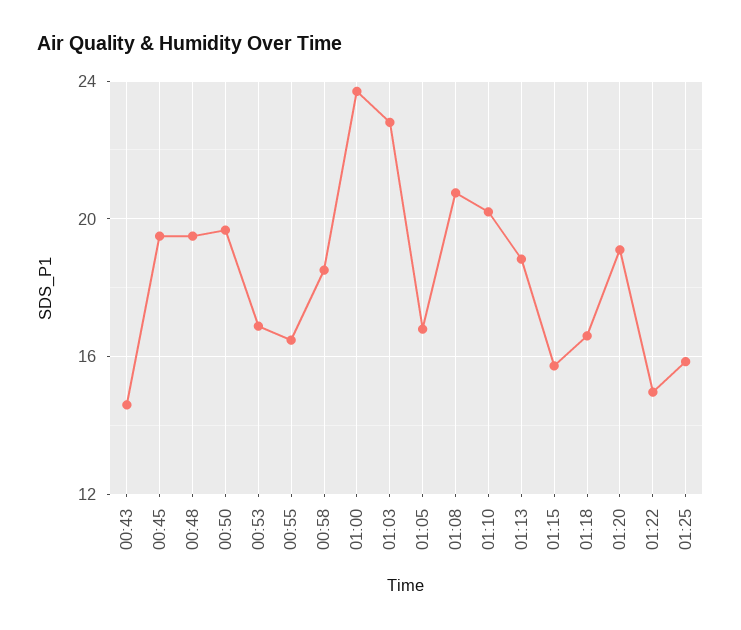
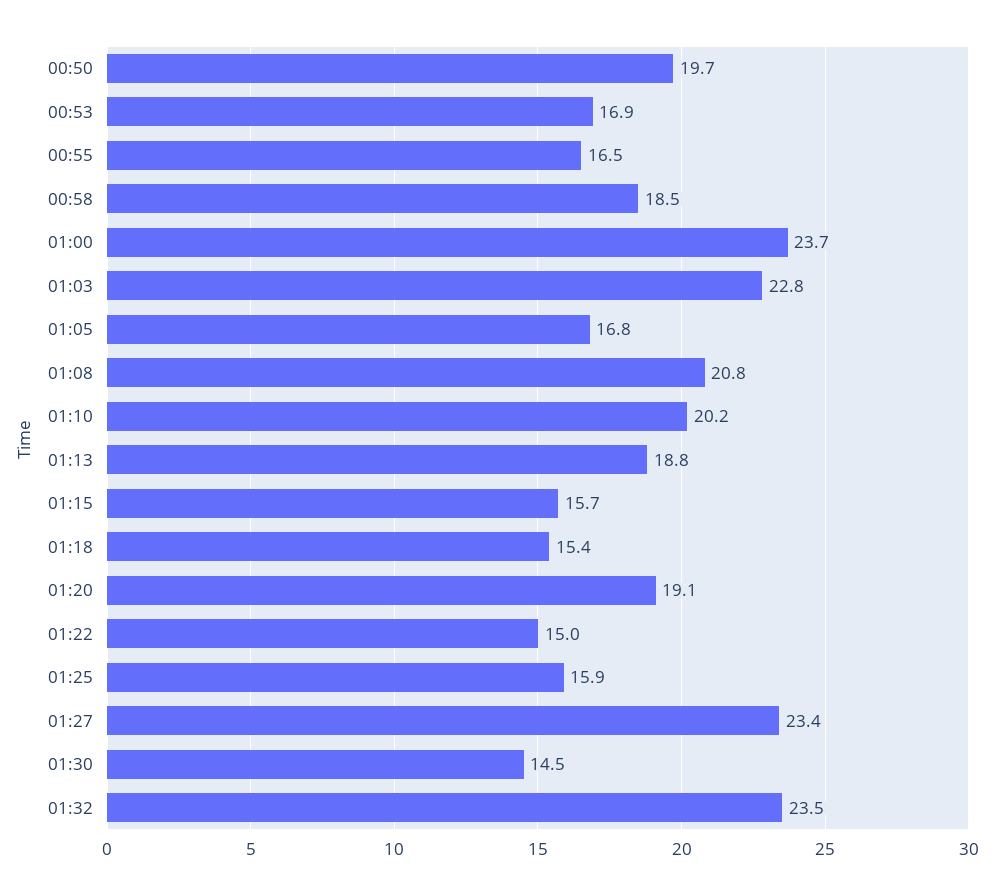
00:43: 14.5 -> none
00:45: 19.5 -> none
00:48: 19.5 -> none
01:18: 16.5 -> 15.4
01:27: none -> 23.4
01:30: none -> 14.5
01:32: none -> 23.5

